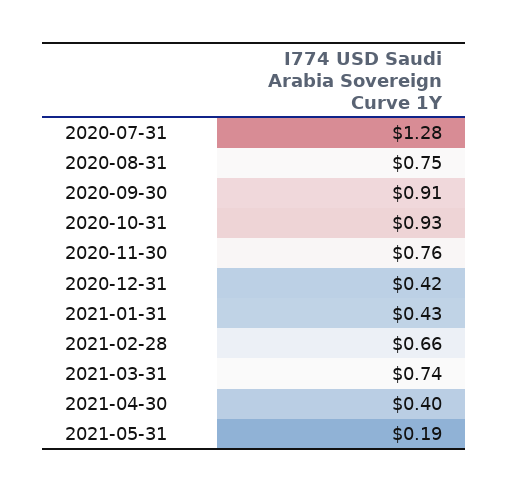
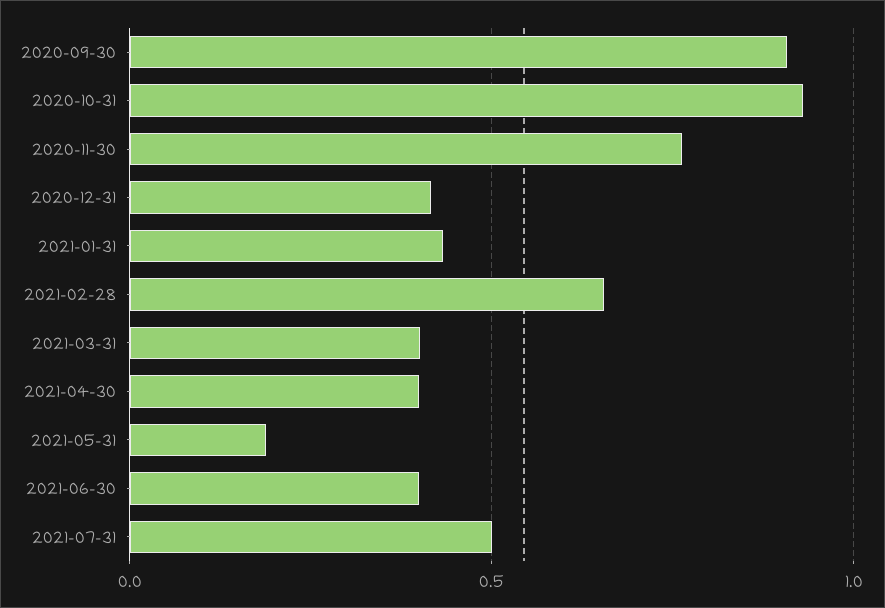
2020-07-31: 1.28 -> none
2020-08-31: 0.75 -> none
2021-03-31: 0.74 -> 0.4
2021-06-30: none -> 0.4
2021-07-31: none -> 0.5

